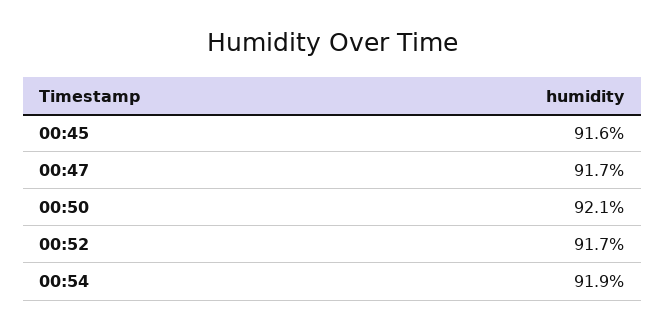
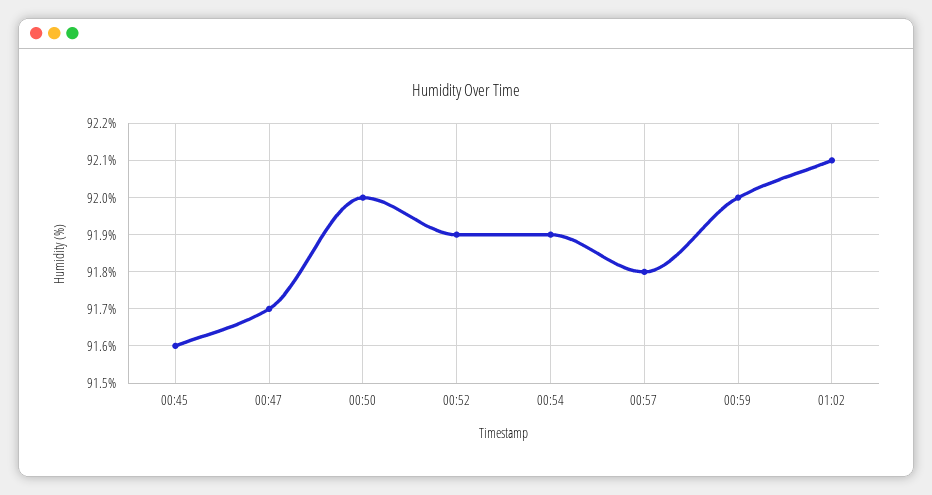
00:50: 92.1 -> 92
00:52: 91.7 -> 91.9
00:57: none -> 91.8
00:59: none -> 92
01:02: none -> 92.1

